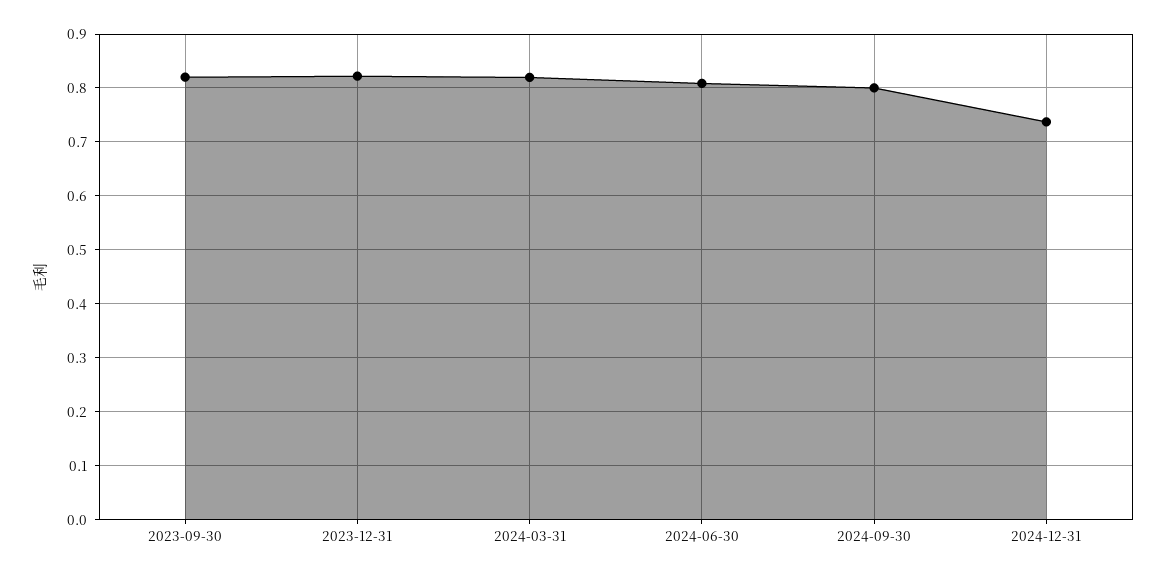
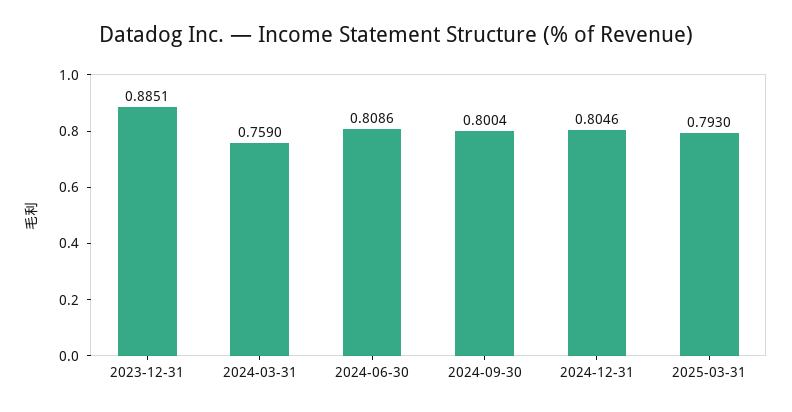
2023-09-30: 0.82 -> none
2023-12-31: 0.82 -> 0.8851
2024-03-31: 0.82 -> 0.759
2024-12-31: 0.74 -> 0.8046
2025-03-31: none -> 0.793

